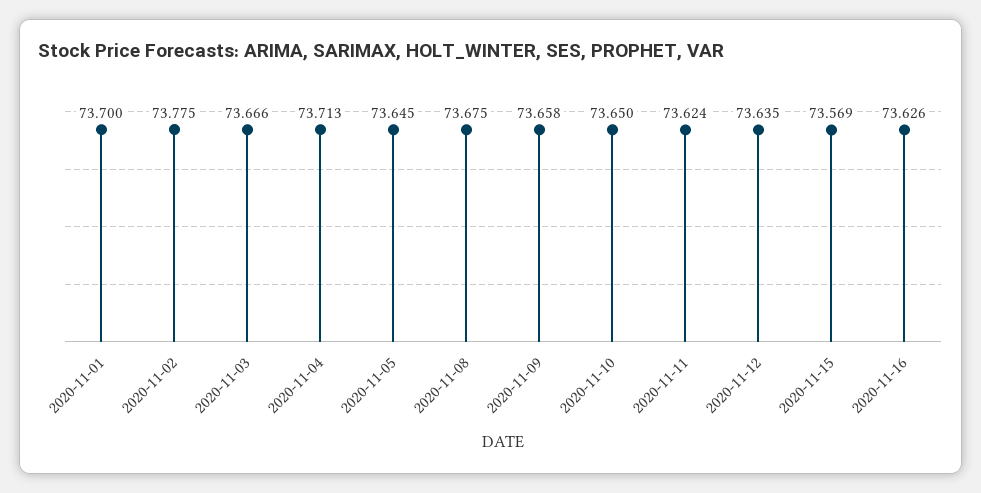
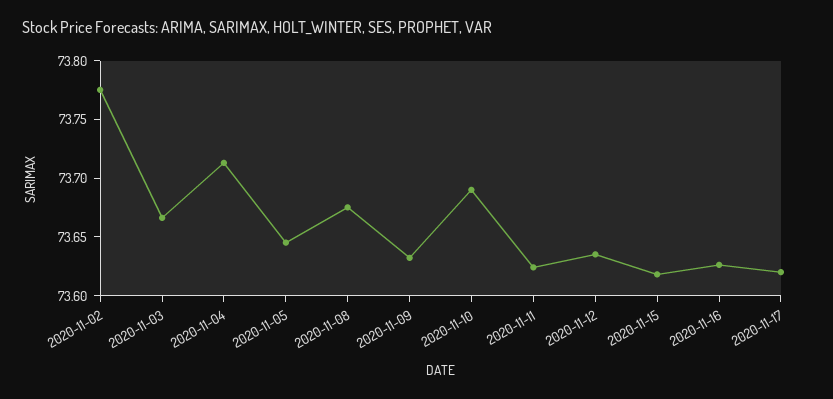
2020-11-01: 73.7 -> none
2020-11-09: 73.658 -> 73.63
2020-11-10: 73.65 -> 73.69
2020-11-15: 73.569 -> 73.62
2020-11-17: none -> 73.62

